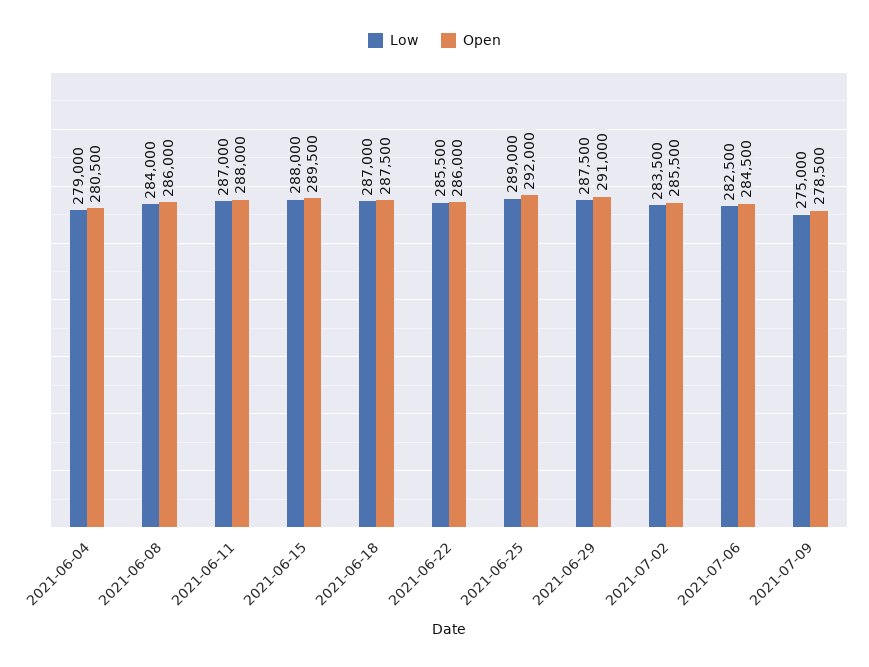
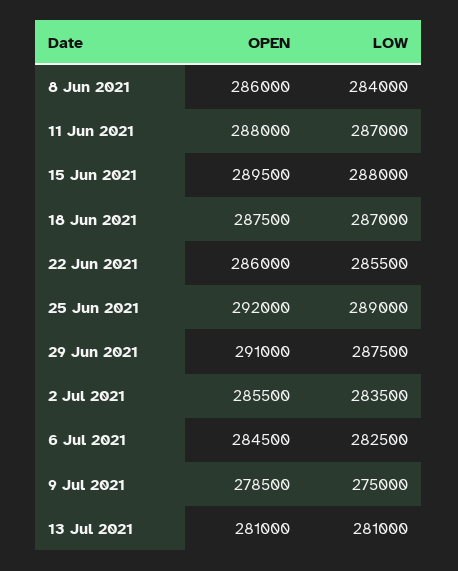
Low, 2021-06-04: 279000 -> none
Open, 2021-06-04: 280500 -> none
Open, 13 Jul 2021: none -> 281000
Low, 13 Jul 2021: none -> 281000

